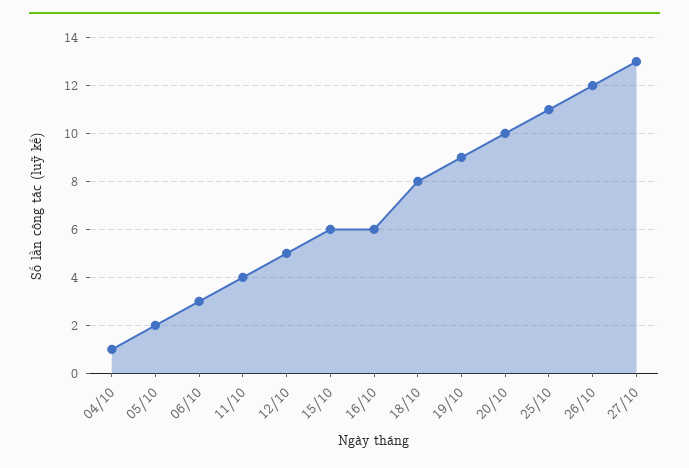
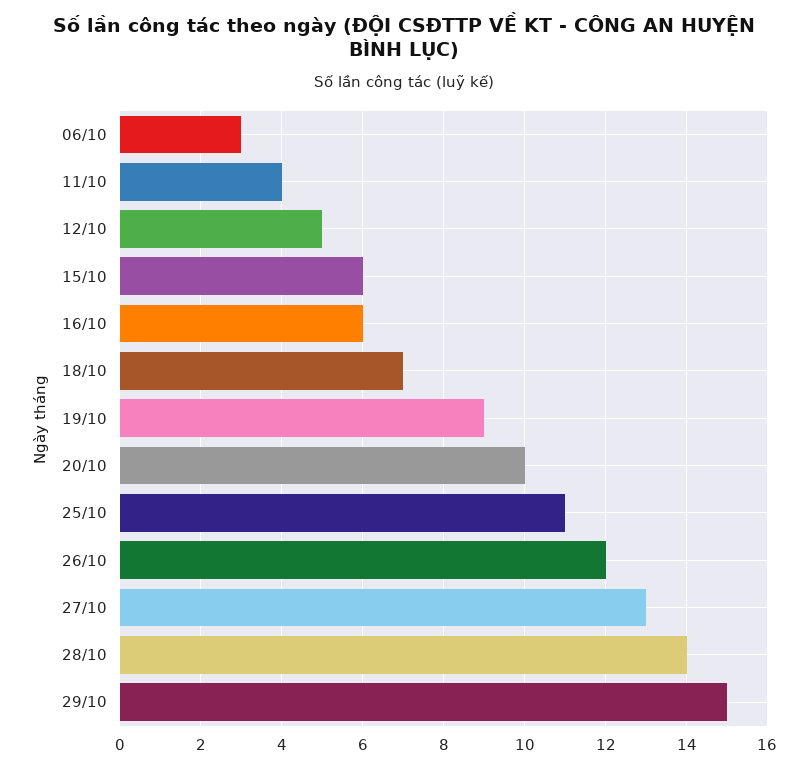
04/10: 1 -> none
05/10: 2 -> none
18/10: 8 -> 7
28/10: none -> 14
29/10: none -> 15

